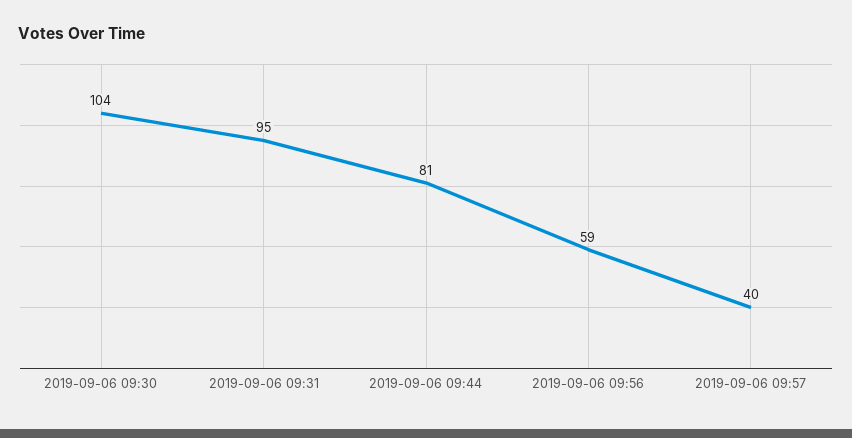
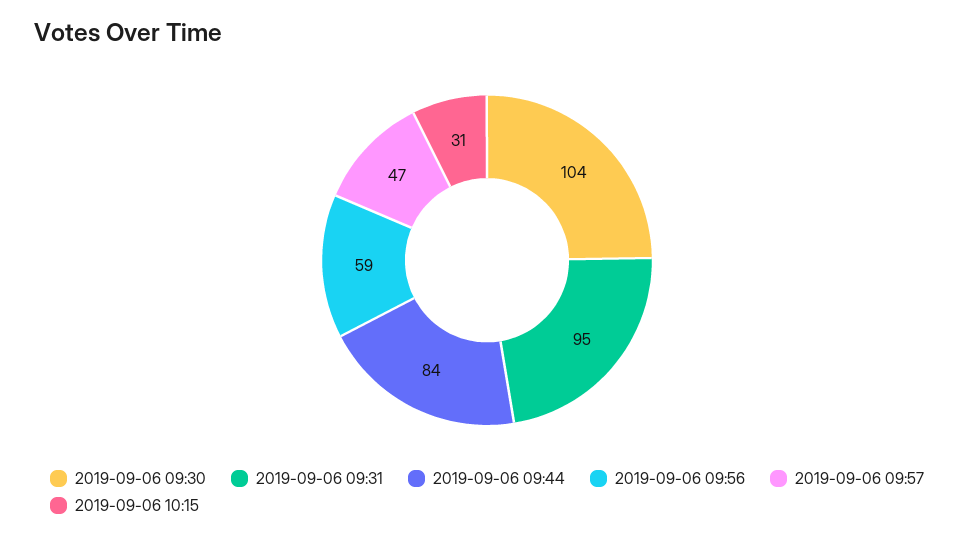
2019-09-06 09:44: 81 -> 84
2019-09-06 09:57: 40 -> 47
2019-09-06 10:15: none -> 31

